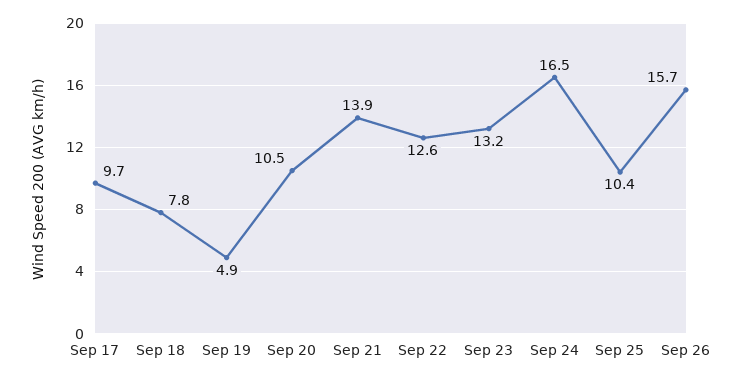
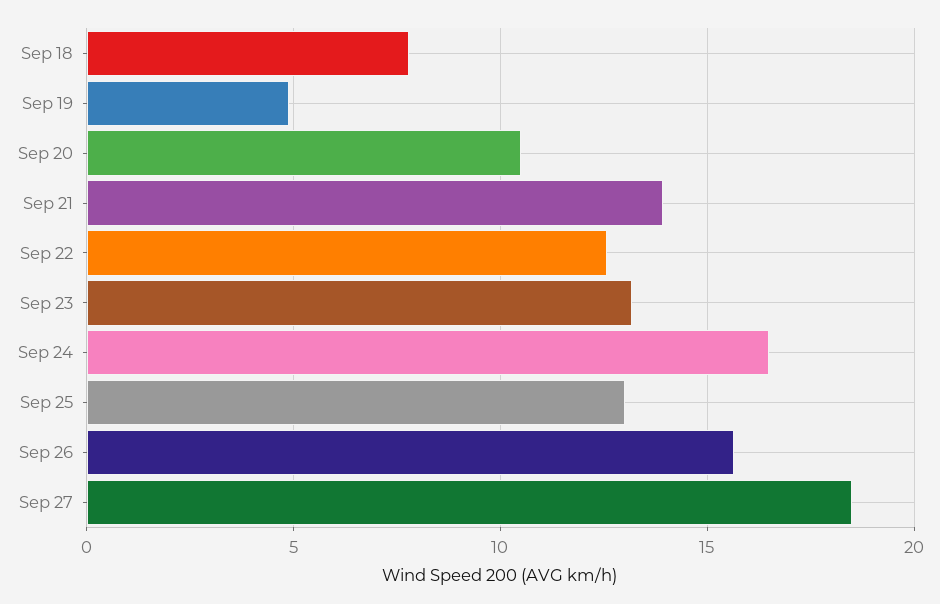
Sep 17: 9.7 -> none
Sep 25: 10.4 -> 13
Sep 27: none -> 18.5

